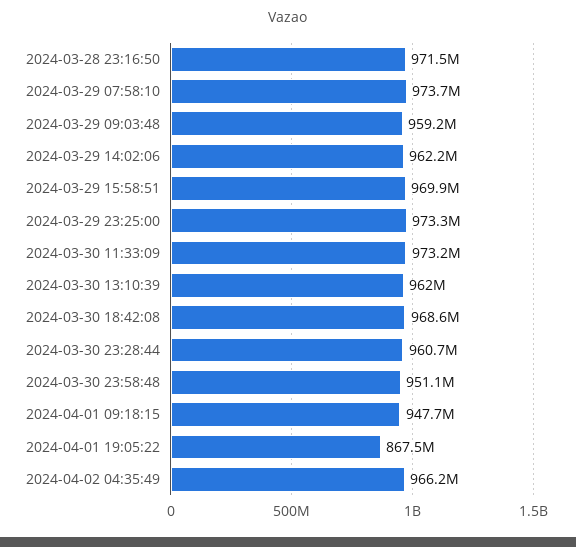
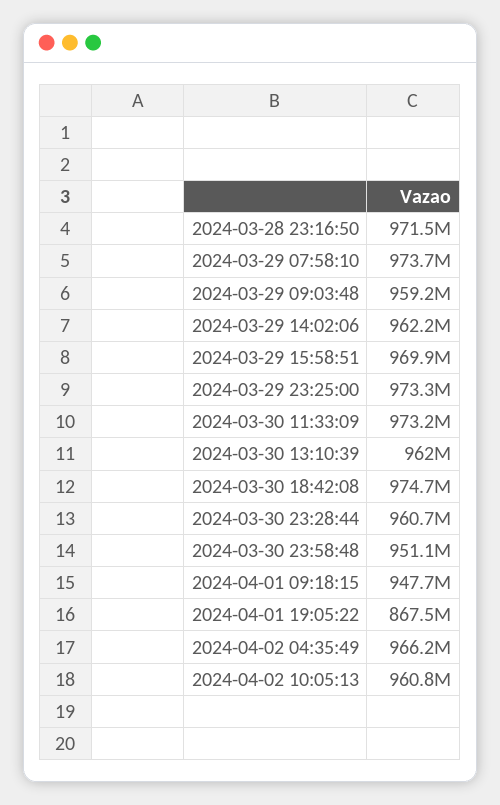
2024-03-30 18:42:08: 968600000 -> 974700000
2024-04-02 10:05:13: none -> 960800000

